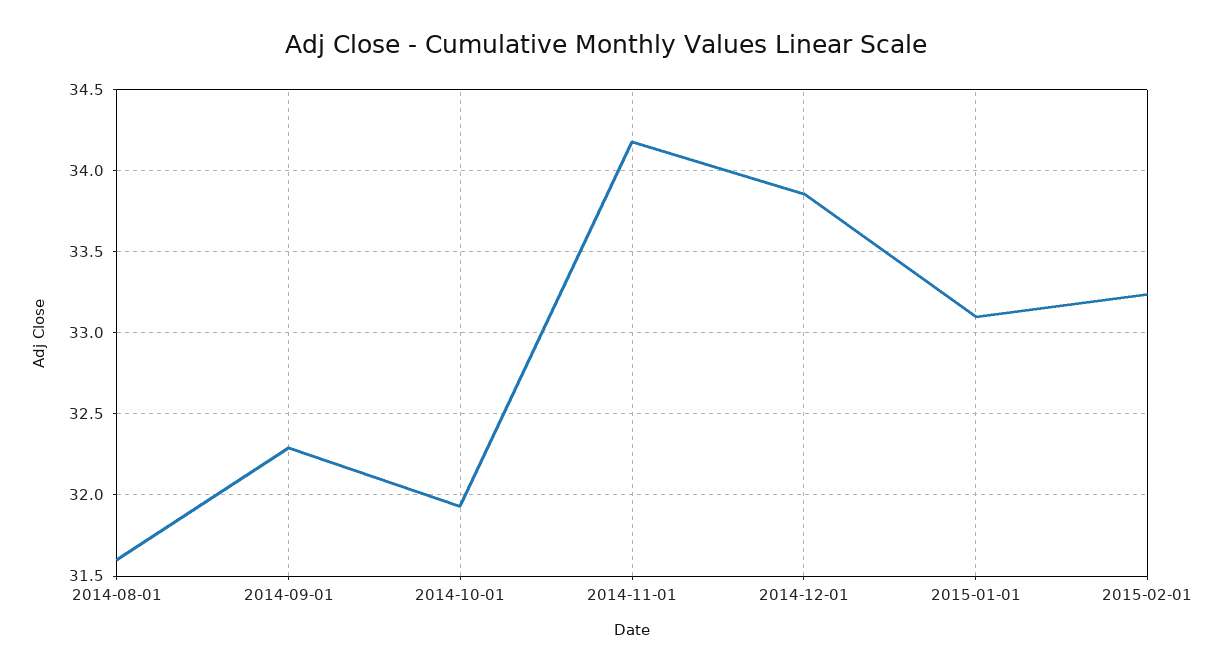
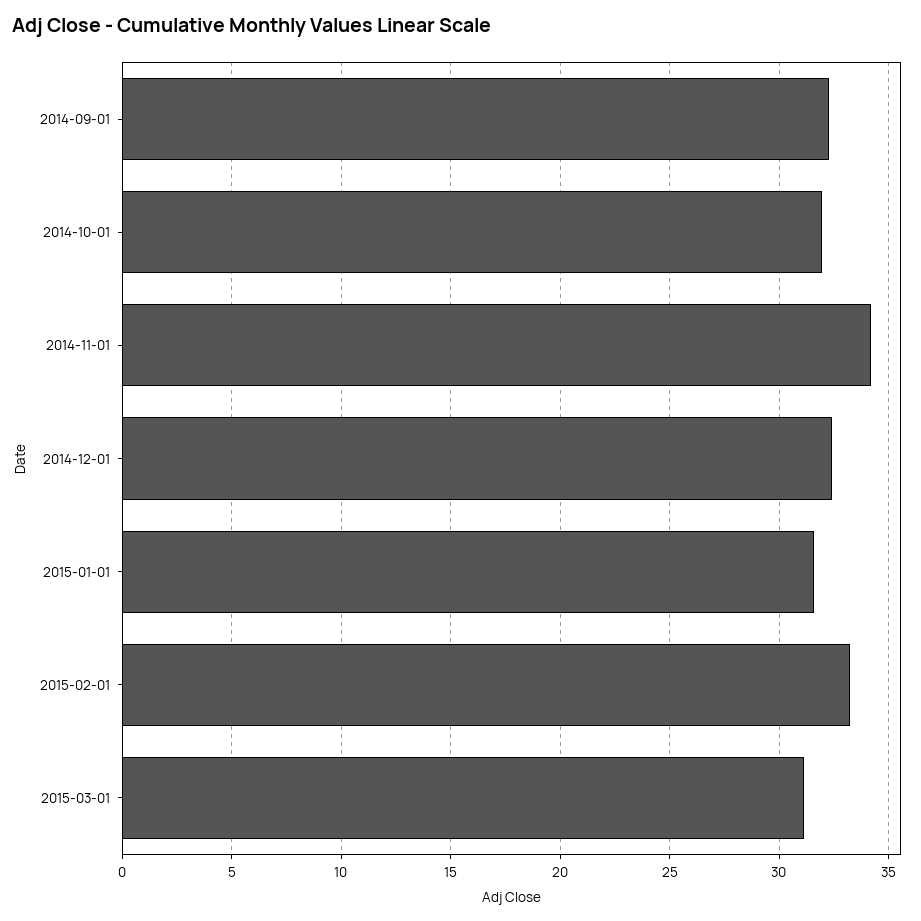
2014-08-01: 31.6 -> none
2014-12-01: 33.85 -> 32.5
2015-01-01: 33.1 -> 31.5
2015-03-01: none -> 31

